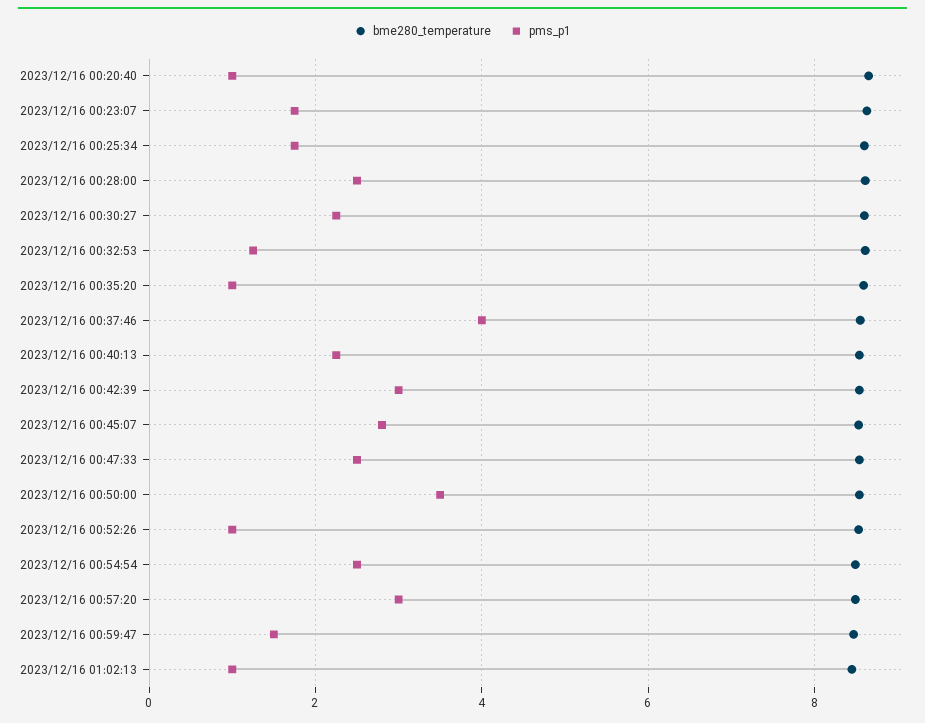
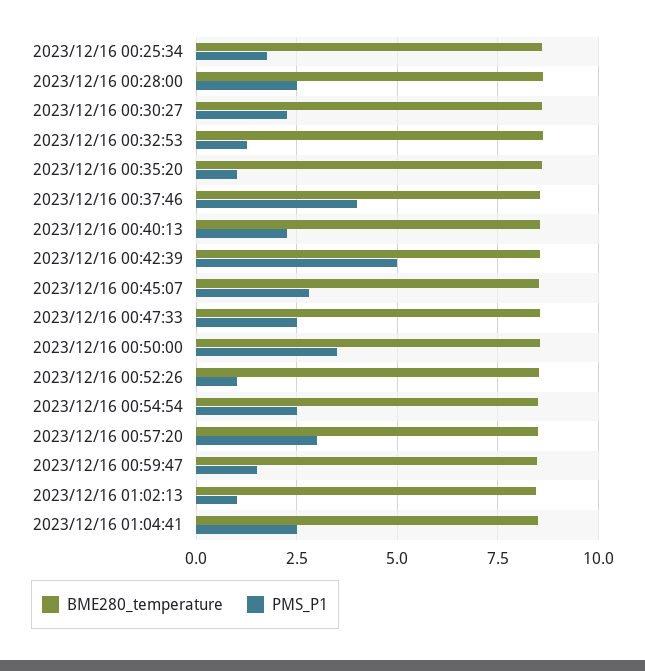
bme280_temperature, 2023/12/16 00:20:40: 8.6 -> none
pms_p1, 2023/12/16 00:20:40: 1 -> none
bme280_temperature, 2023/12/16 00:23:07: 8.6 -> none
pms_p1, 2023/12/16 00:23:07: 1.8 -> none
pms_p1, 2023/12/16 00:42:39: 3 -> 5
bme280_temperature, 2023/12/16 01:04:41: none -> 8.5
pms_p1, 2023/12/16 01:04:41: none -> 2.5

